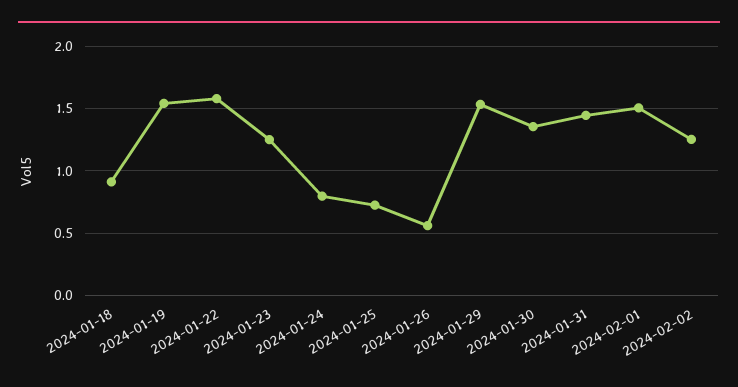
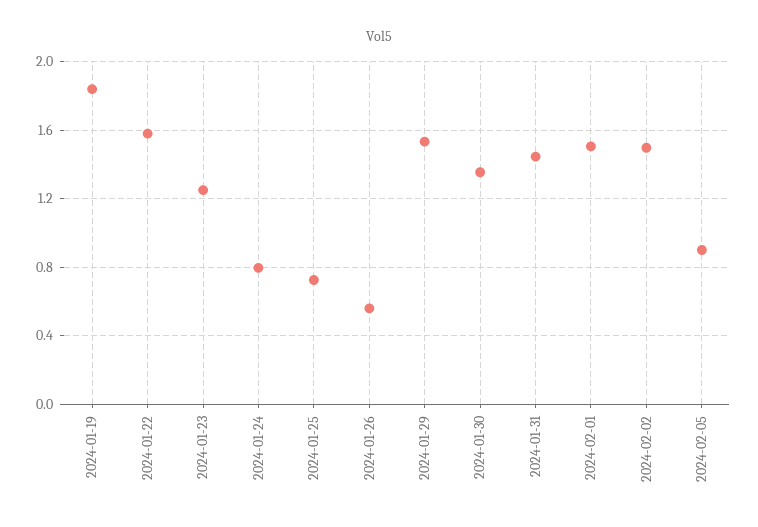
2024-01-18: 0.9 -> none
2024-01-19: 1.55 -> 1.85
2024-02-02: 1.25 -> 1.5
2024-02-05: none -> 0.9

